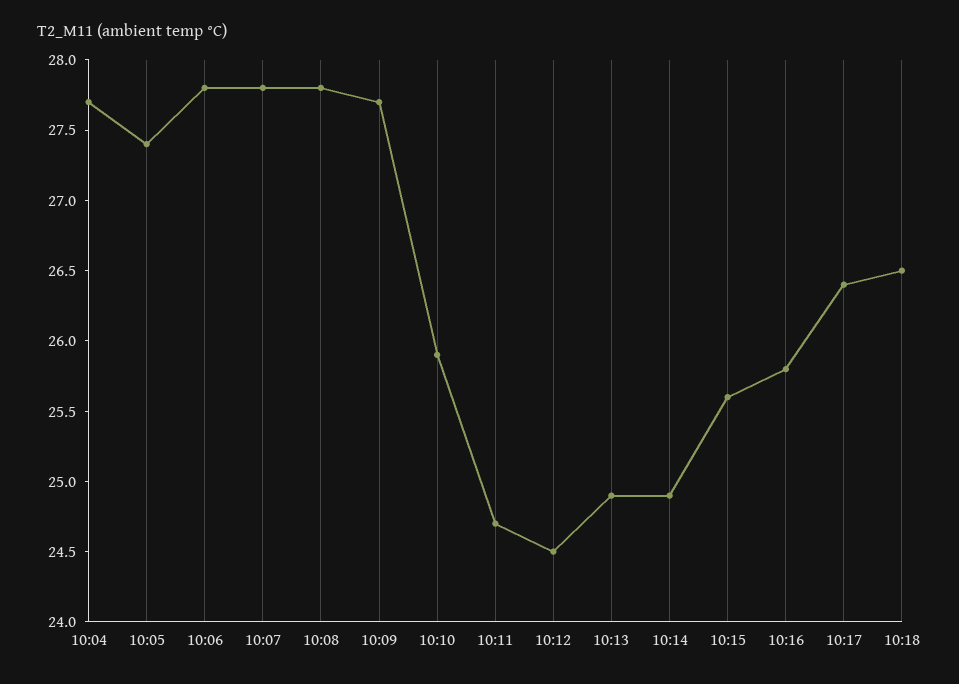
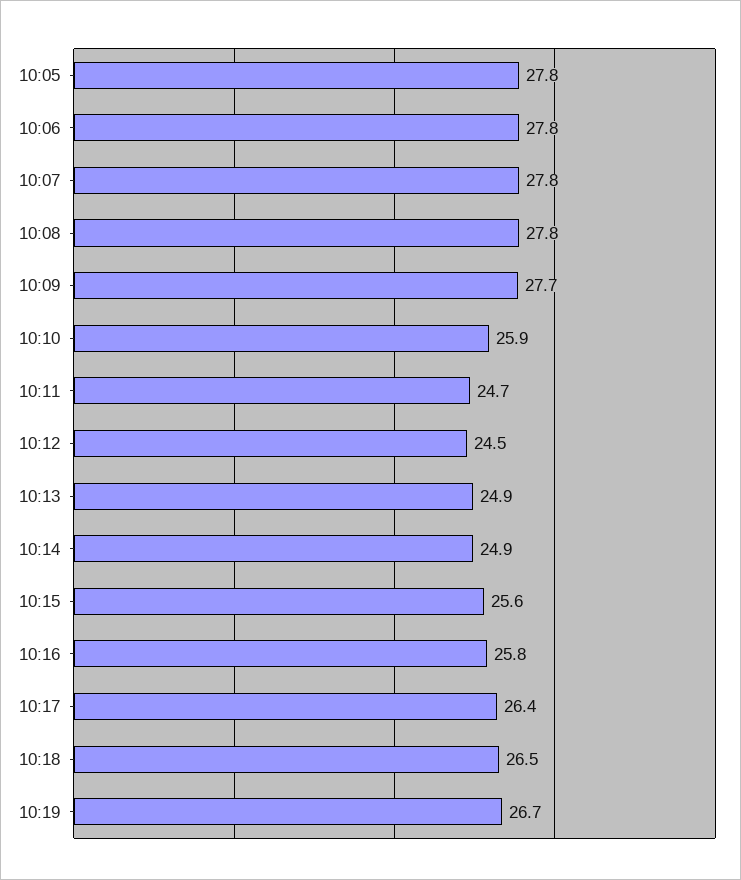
10:04: 27.7 -> none
10:05: 27.4 -> 27.8
10:19: none -> 26.7

